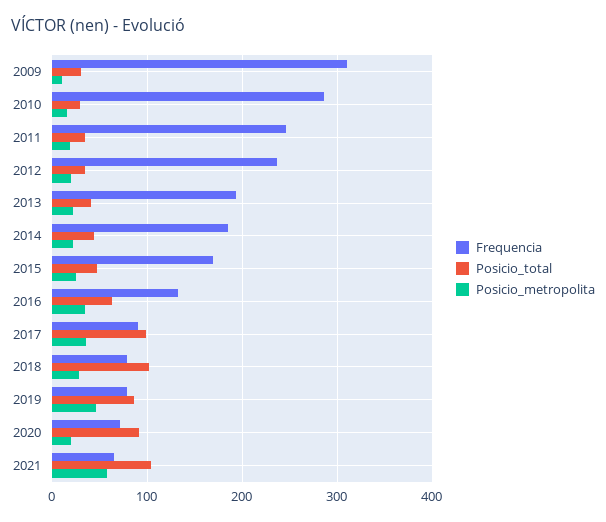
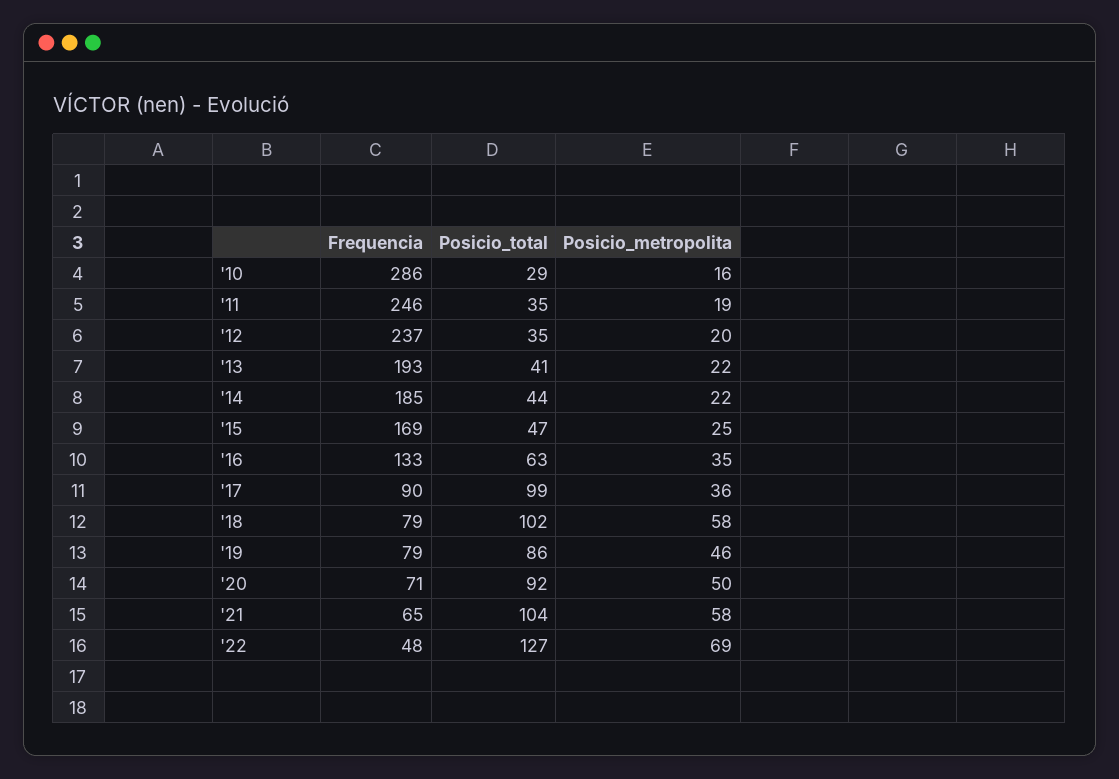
Frequencia, 2009: 310 -> none
Posicio_total, 2009: 30 -> none
Posicio_metropolita, 2009: 10 -> none
Posicio_metropolita, 2018: 30 -> 58
Posicio_metropolita, 2020: 20 -> 50
Frequencia, '22: none -> 48
Posicio_total, '22: none -> 127
Posicio_metropolita, '22: none -> 69

